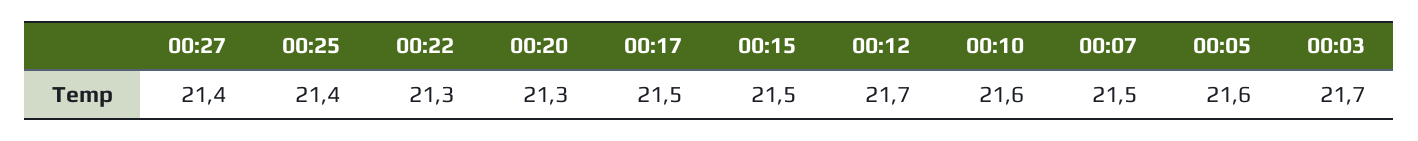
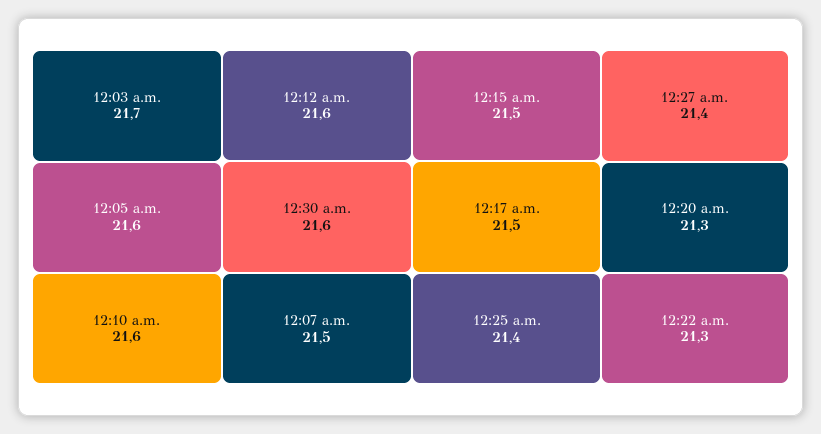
00:12: 21.7 -> 21.6
12:30 a.m.: none -> 21.6

